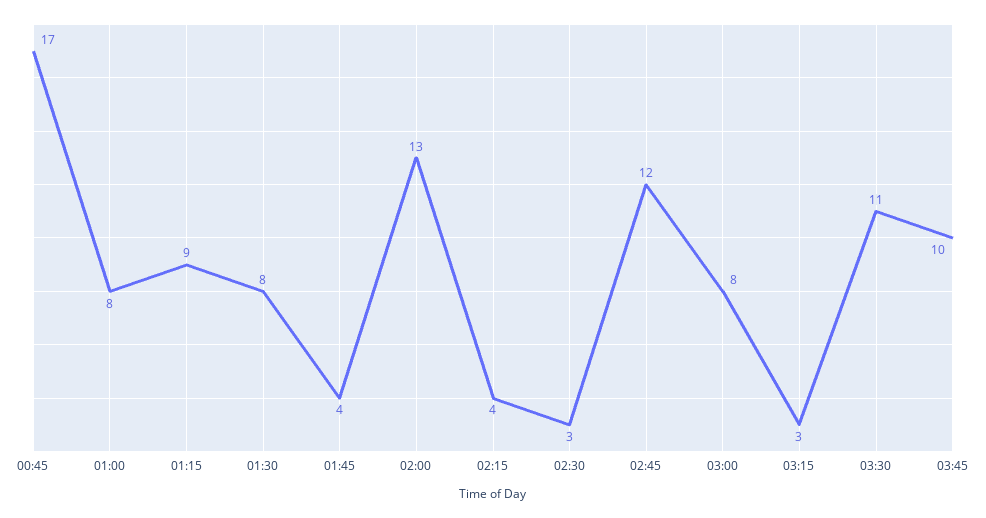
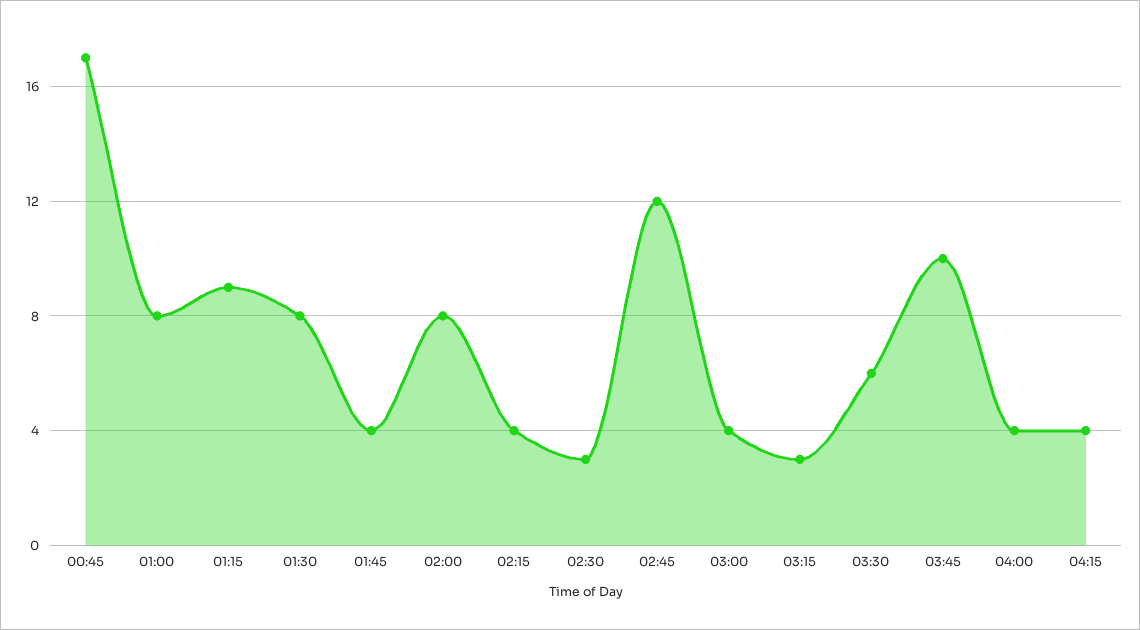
02:00: 13 -> 8
03:00: 8 -> 4
03:30: 11 -> 6
04:00: none -> 4
04:15: none -> 4

